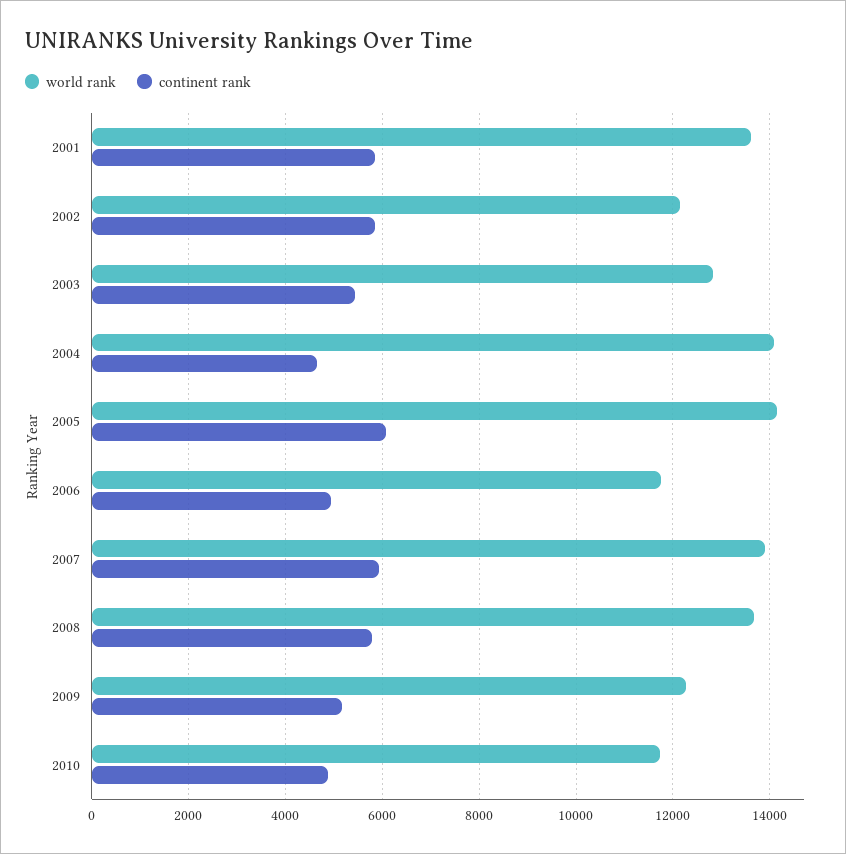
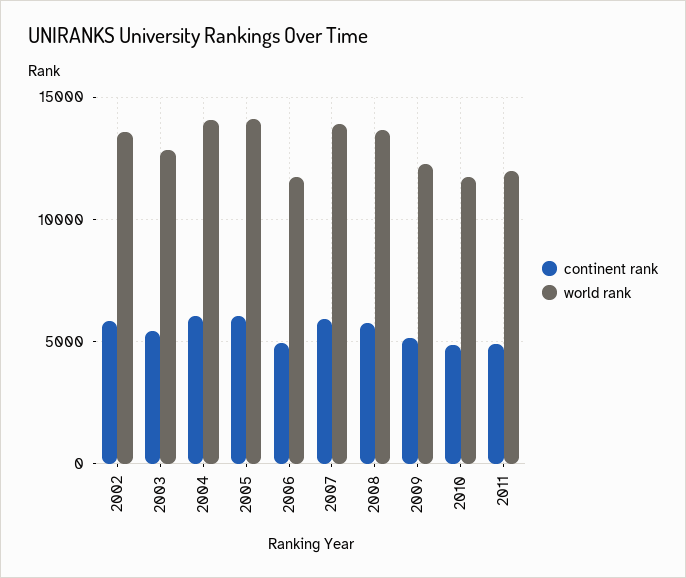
world rank, 2001: 13600 -> none
continent rank, 2001: 5800 -> none
world rank, 2002: 12200 -> 13500
continent rank, 2004: 4600 -> 6000
continent rank, 2011: none -> 5000
world rank, 2011: none -> 12000

